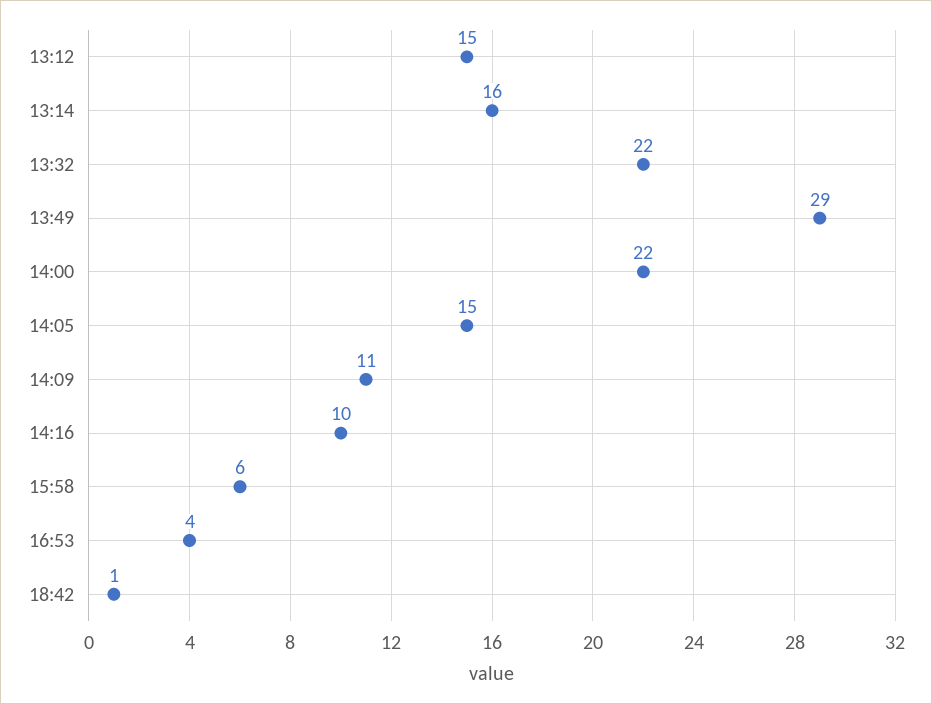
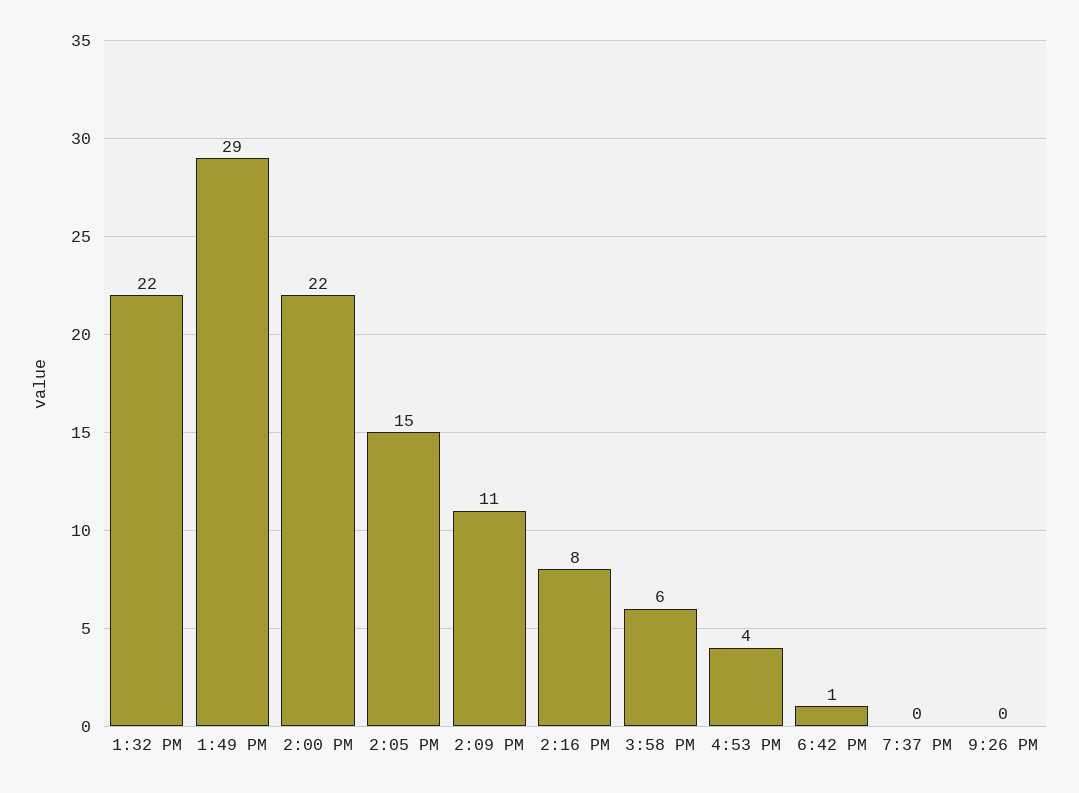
13:12: 15 -> none
13:14: 16 -> none
14:16: 10 -> 8
7:37 PM: none -> 0
9:26 PM: none -> 0

